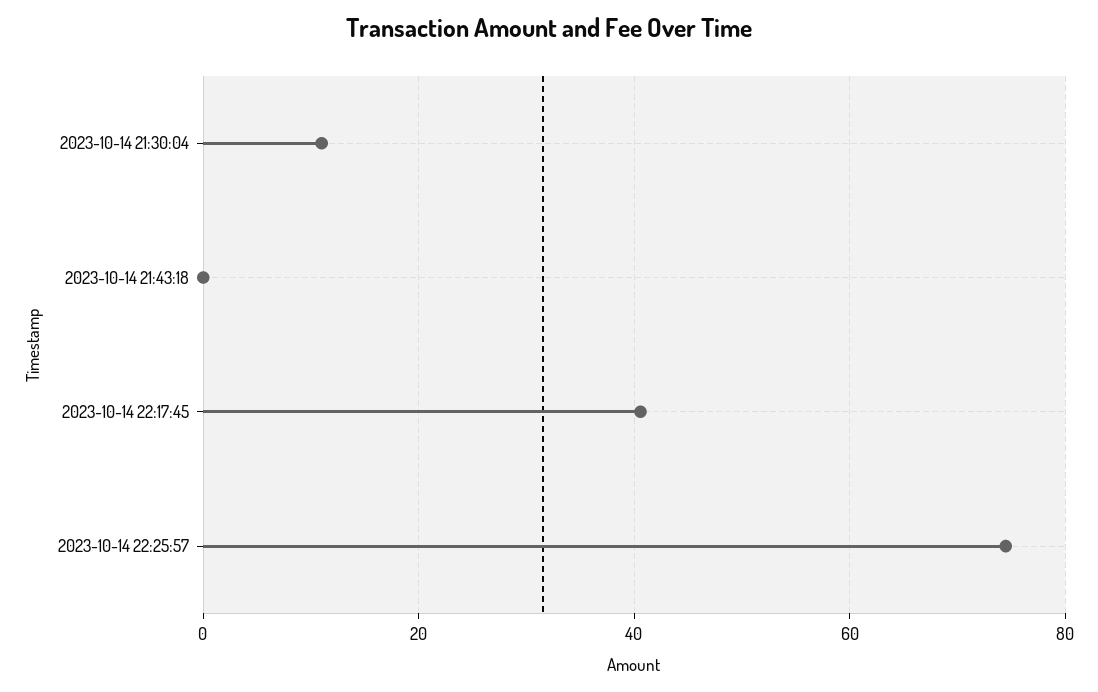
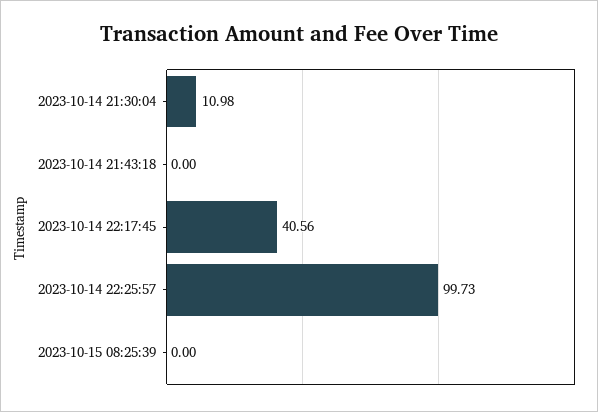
2023-10-14 22:25:57: 74 -> 99.73
2023-10-15 08:25:39: none -> 0

